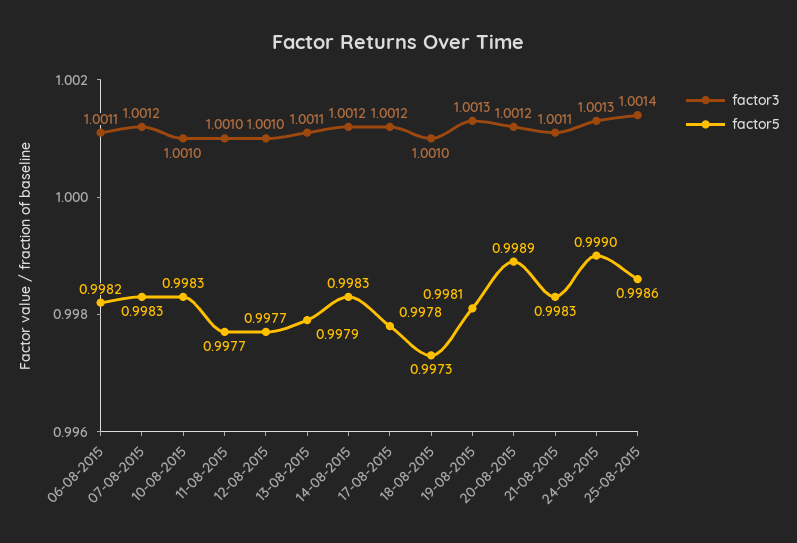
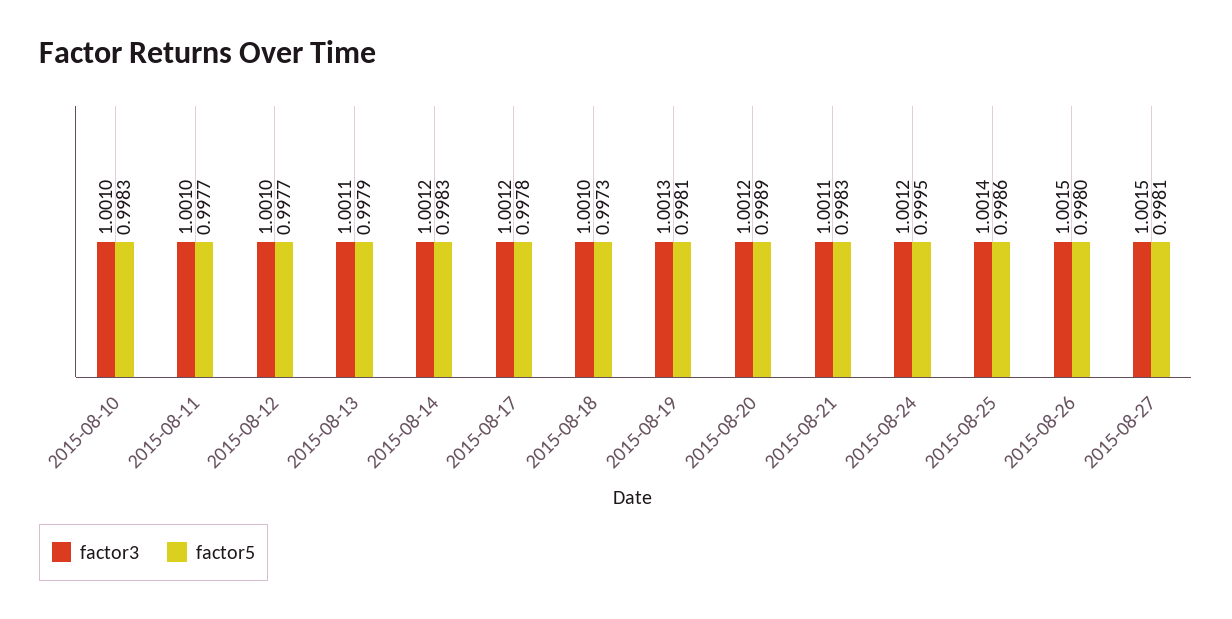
factor3, 06-08-2015: 1.0011 -> none
factor5, 06-08-2015: 0.9982 -> none
factor3, 07-08-2015: 1.0012 -> none
factor5, 07-08-2015: 0.9983 -> none
factor3, 24-08-2015: 1.0013 -> 1.0012
factor5, 24-08-2015: 0.999 -> 0.9995
factor3, 2015-08-26: none -> 1.0015
factor5, 2015-08-26: none -> 0.998
factor3, 2015-08-27: none -> 1.0015
factor5, 2015-08-27: none -> 0.9981

